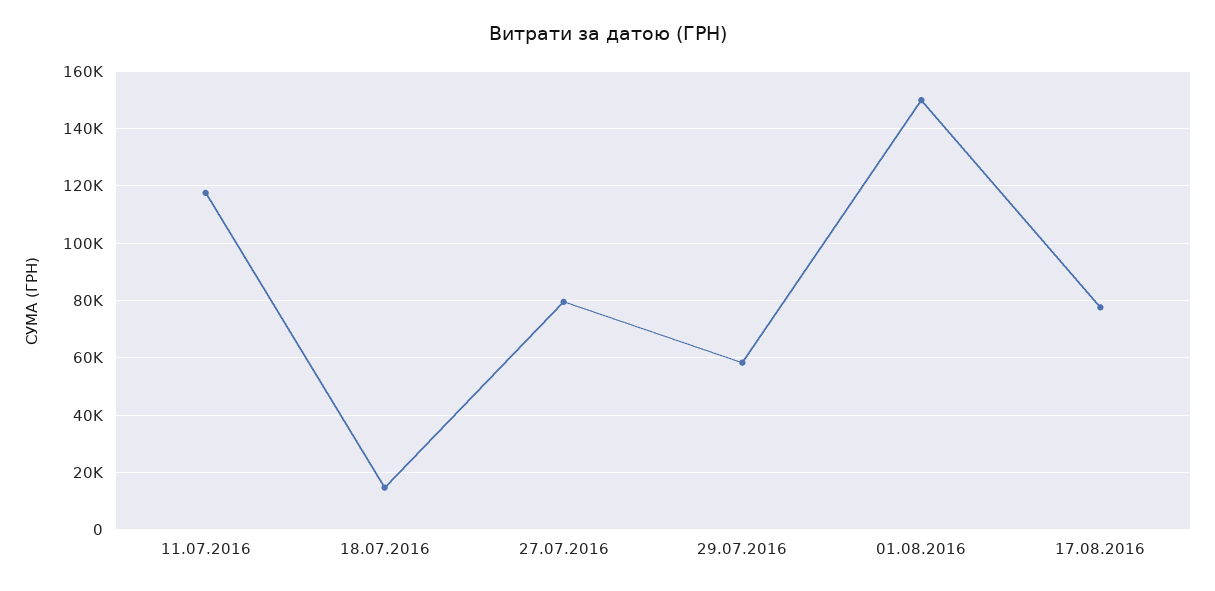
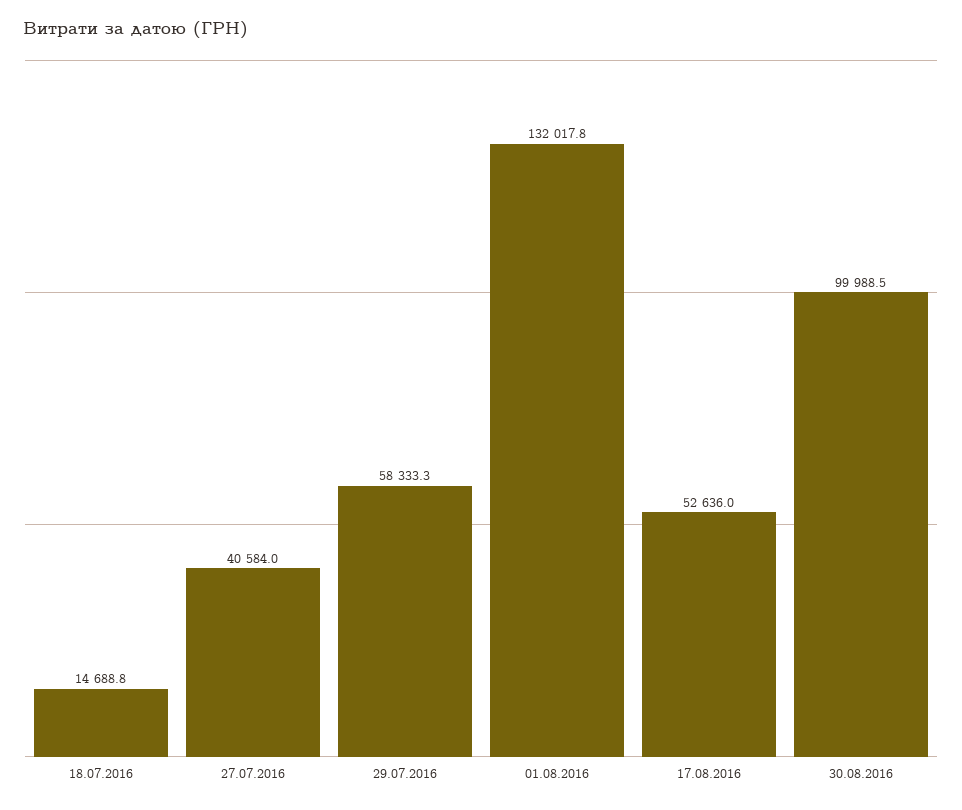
11.07.2016: 117500 -> none
27.07.2016: 80000 -> 40584
01.08.2016: 150000 -> 132017.8
17.08.2016: 77500 -> 52636
30.08.2016: none -> 99988.5

